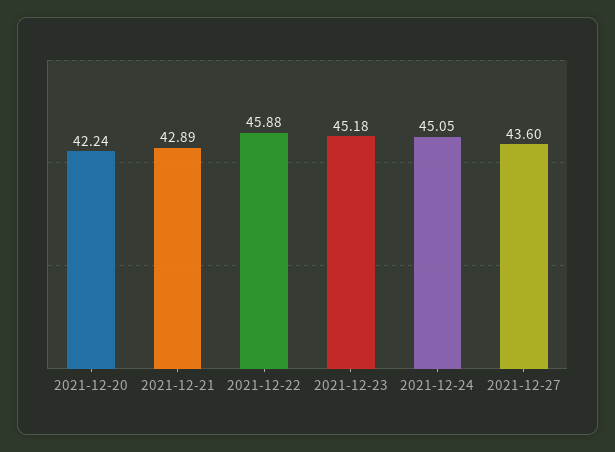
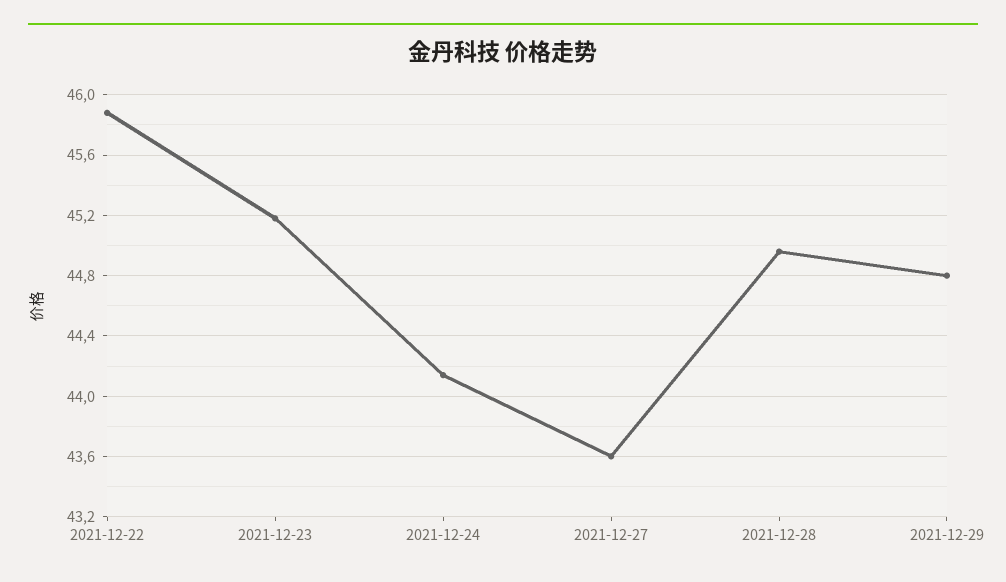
2021-12-20: 42.24 -> none
2021-12-21: 42.89 -> none
2021-12-24: 45.05 -> 44.15
2021-12-28: none -> 44.95
2021-12-29: none -> 44.8

